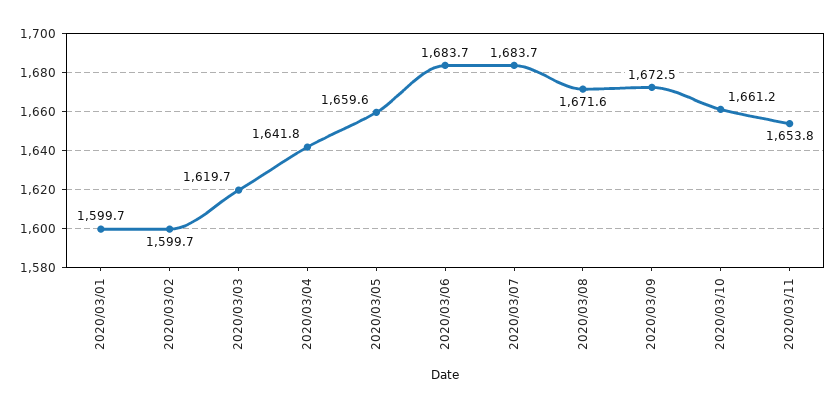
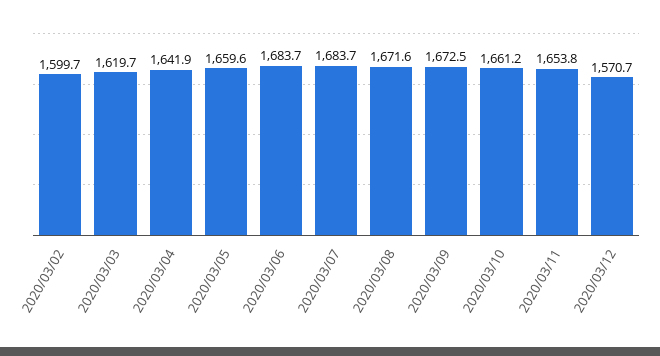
2020/03/01: 1599.7 -> none
2020/03/04: 1641.8 -> 1641.9
2020/03/12: none -> 1570.7

